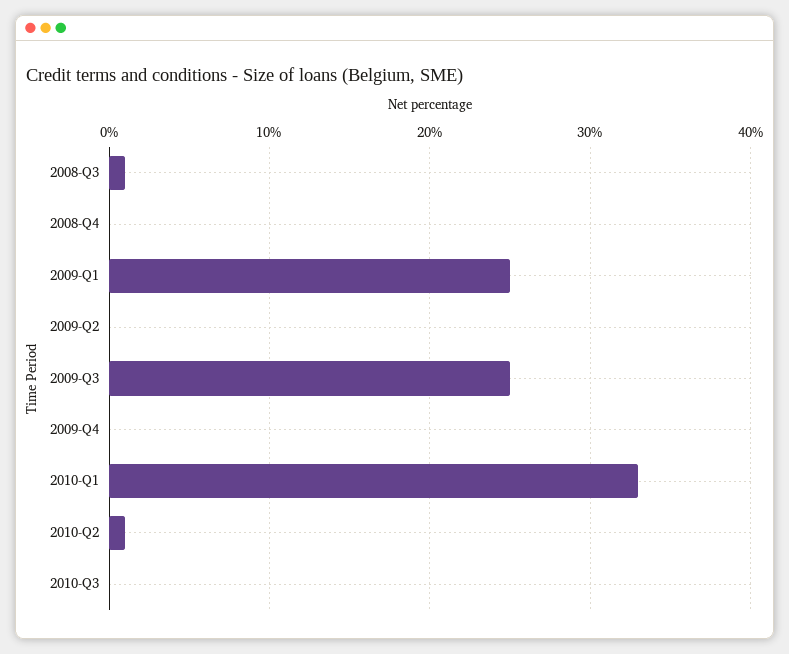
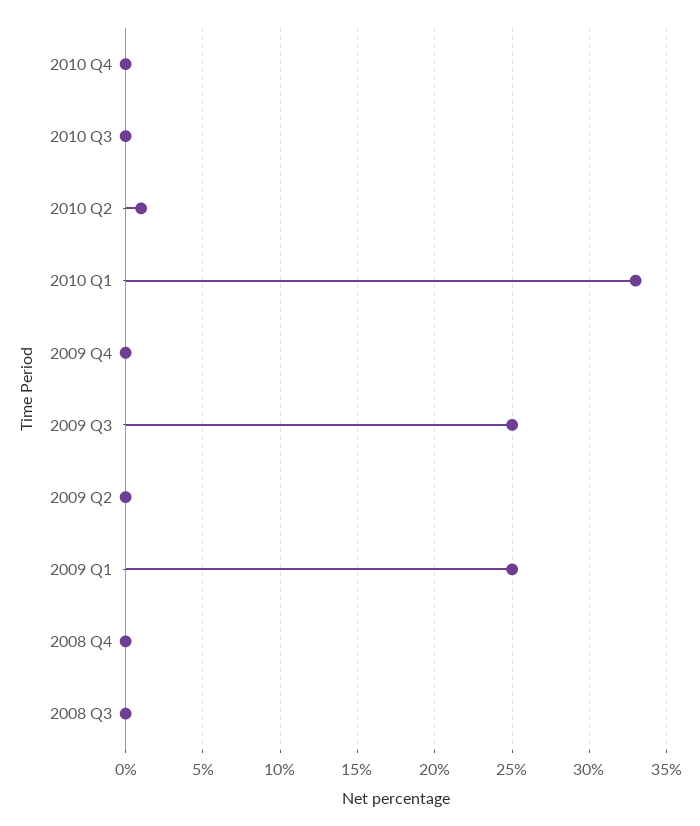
2008-Q3: 1 -> 0
2010 Q4: none -> 0

